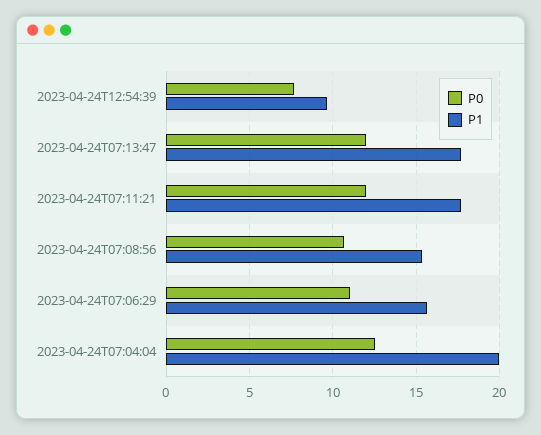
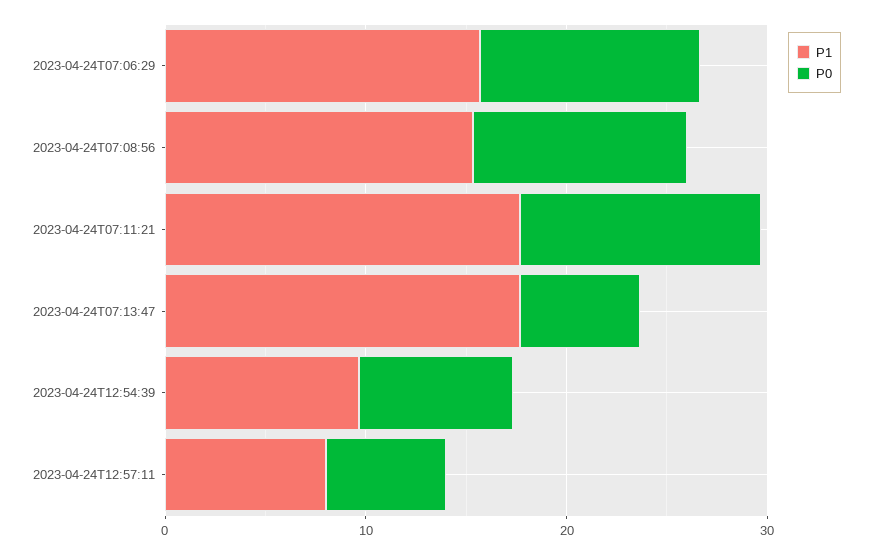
P0, 2023-04-24T07:13:47: 12 -> 6
P0, 2023-04-24T07:04:04: 12.5 -> none
P1, 2023-04-24T07:04:04: 20 -> none
P1, 2023-04-24T12:57:11: none -> 8
P0, 2023-04-24T12:57:11: none -> 6

